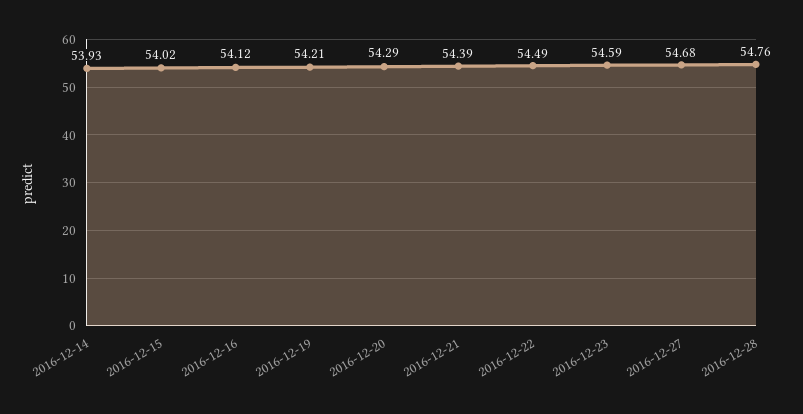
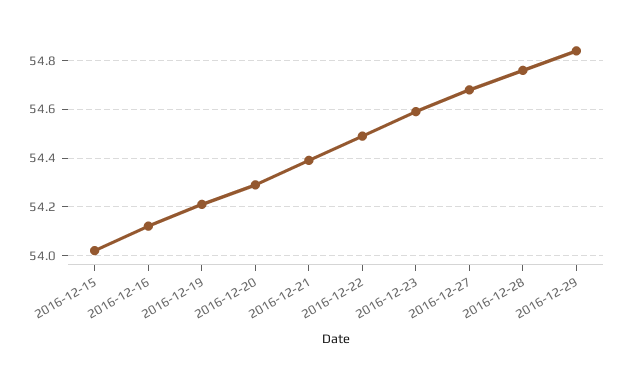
2016-12-14: 53.93 -> none
2016-12-29: none -> 54.85

